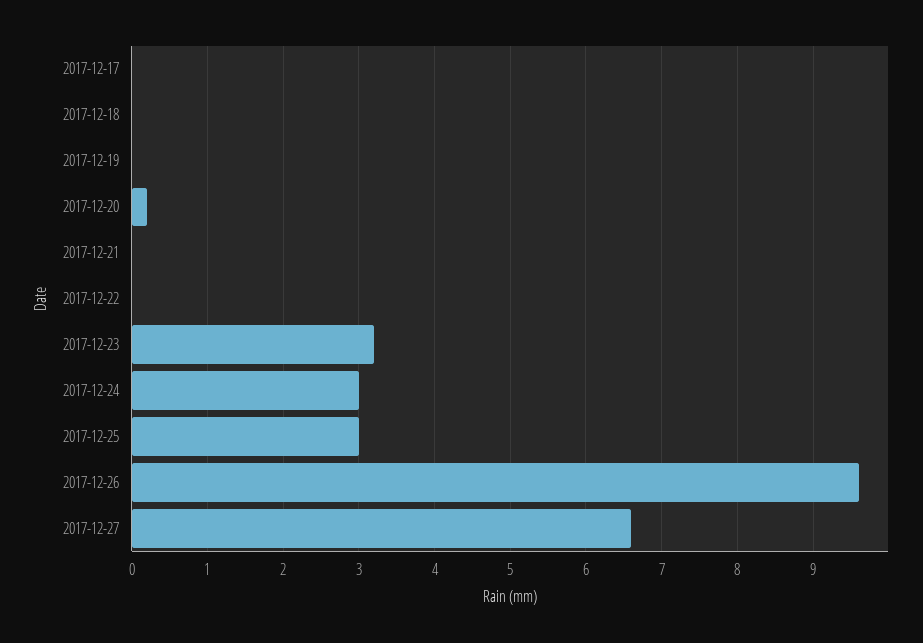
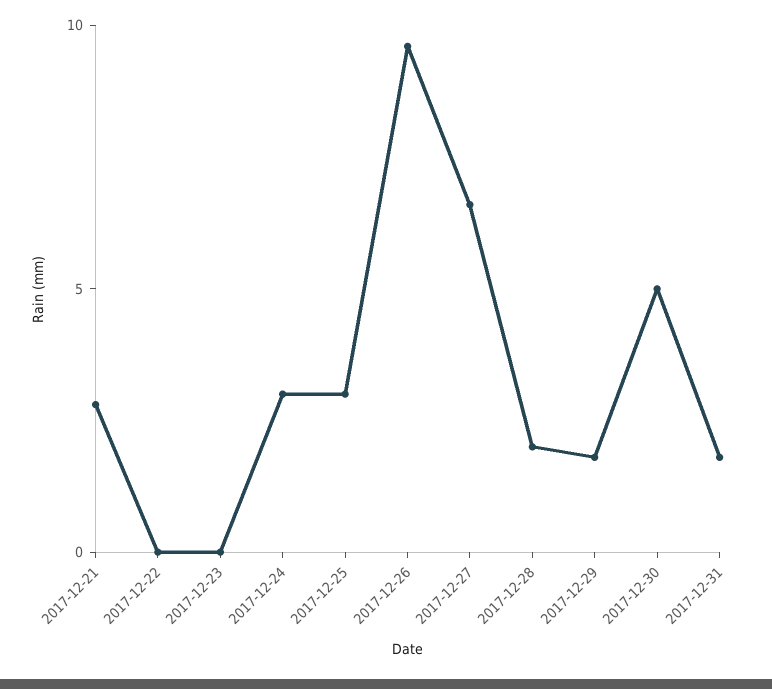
2017-12-17: 0 -> none
2017-12-18: 0 -> none
2017-12-19: 0 -> none
2017-12-20: 0.2 -> none
2017-12-21: 0 -> 3
2017-12-23: 3.2 -> 0
2017-12-28: none -> 2
2017-12-29: none -> 2
2017-12-30: none -> 5
2017-12-31: none -> 2

